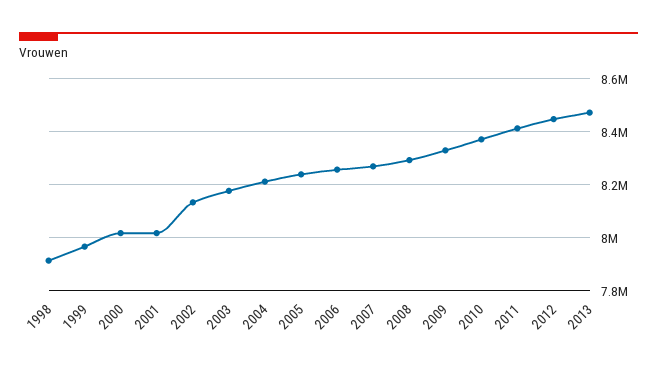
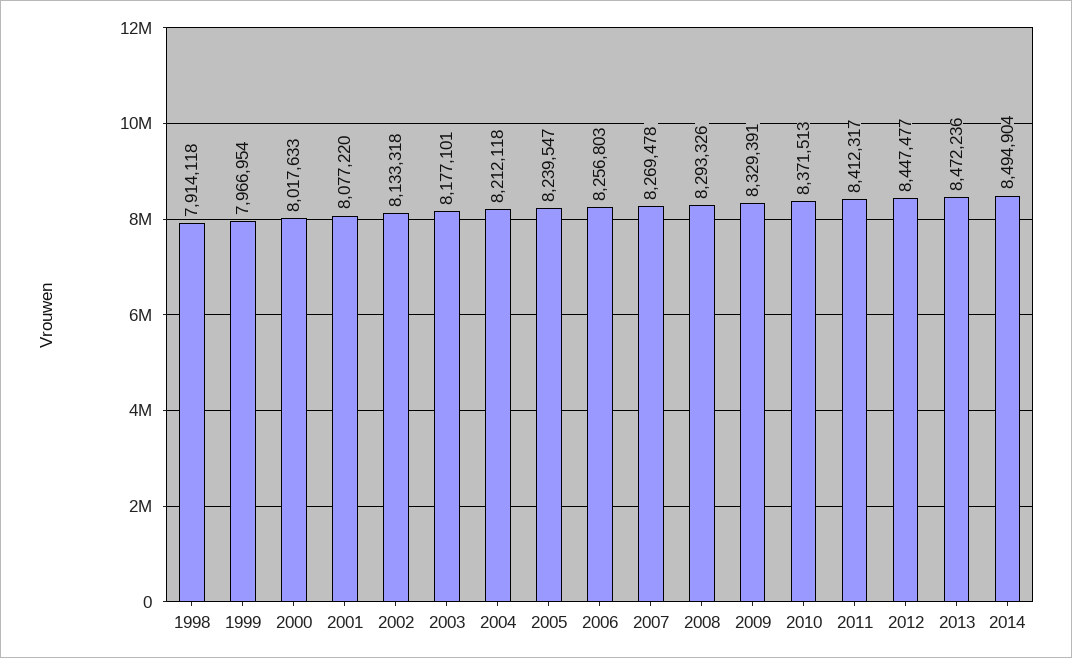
2001: 8025000 -> 8077220
2014: none -> 8494904

